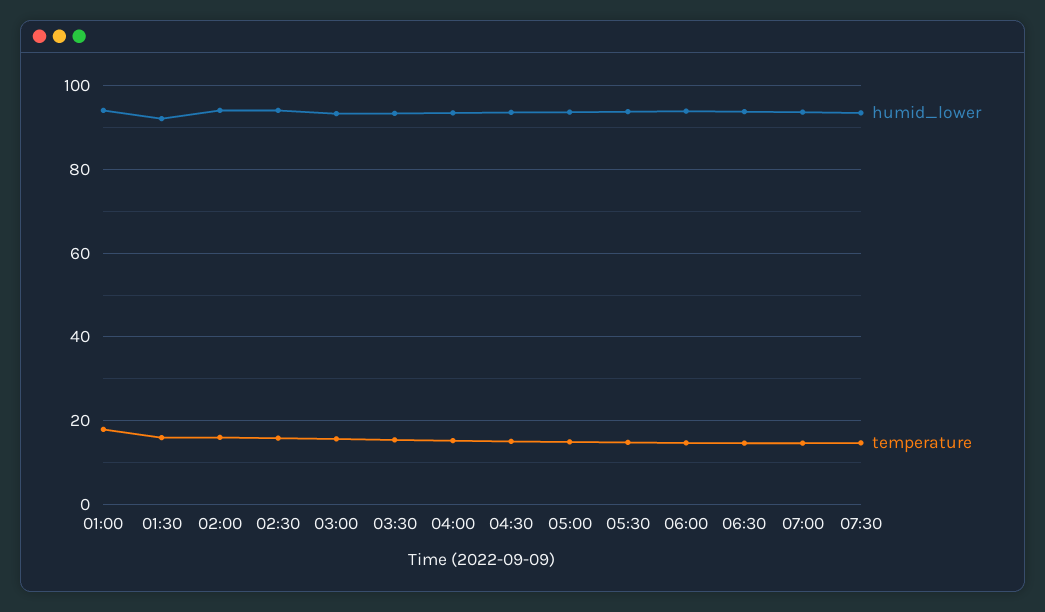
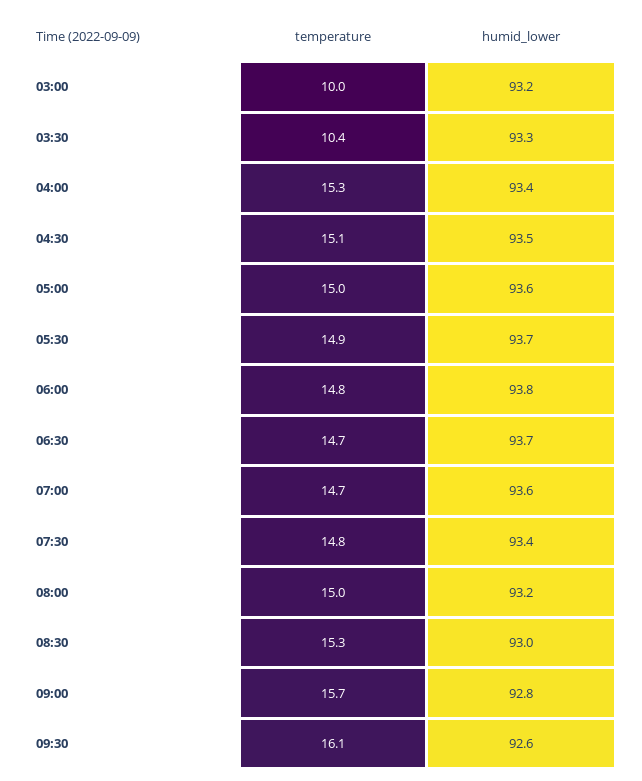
humid_lower, 01:00: 94 -> none
temperature, 01:00: 18 -> none
humid_lower, 01:30: 92 -> none
temperature, 01:30: 16 -> none
humid_lower, 02:00: 94 -> none
temperature, 02:00: 16 -> none
humid_lower, 02:30: 94 -> none
temperature, 02:30: 16 -> none
temperature, 03:00: 16 -> 10
temperature, 03:30: 16 -> 10.4
temperature, 08:00: none -> 15
humid_lower, 08:00: none -> 93.2
temperature, 08:30: none -> 15.3
humid_lower, 08:30: none -> 93
temperature, 09:00: none -> 15.7
humid_lower, 09:00: none -> 92.8
temperature, 09:30: none -> 16.1
humid_lower, 09:30: none -> 92.6

